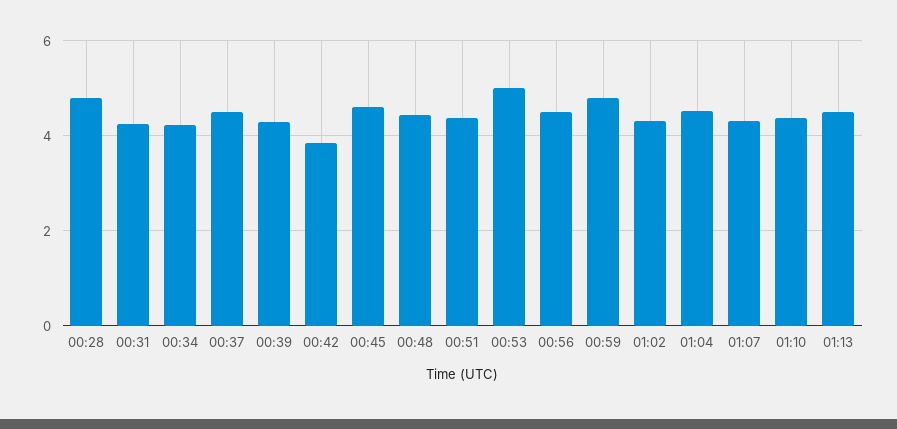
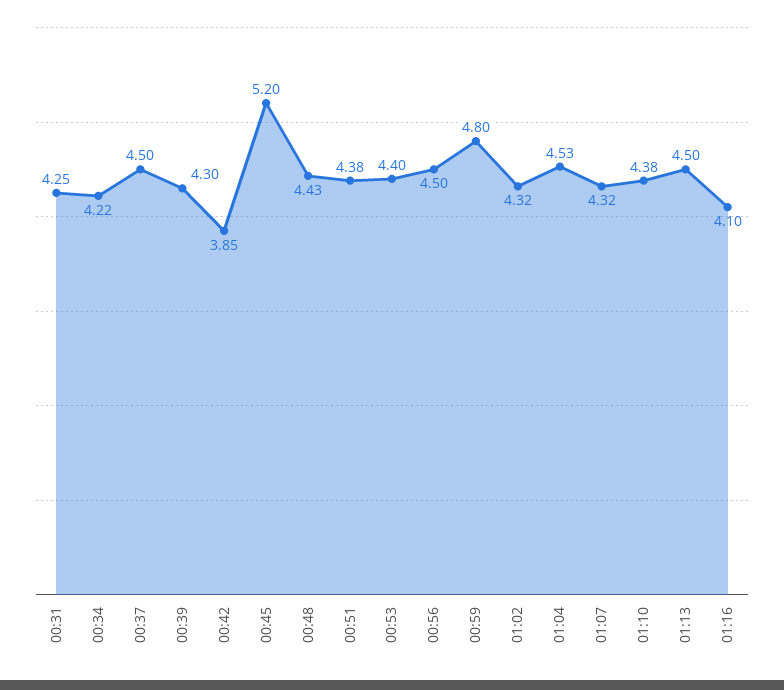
00:28: 4.8 -> none
00:45: 4.6 -> 5.2
00:53: 5 -> 4.4
01:16: none -> 4.1

